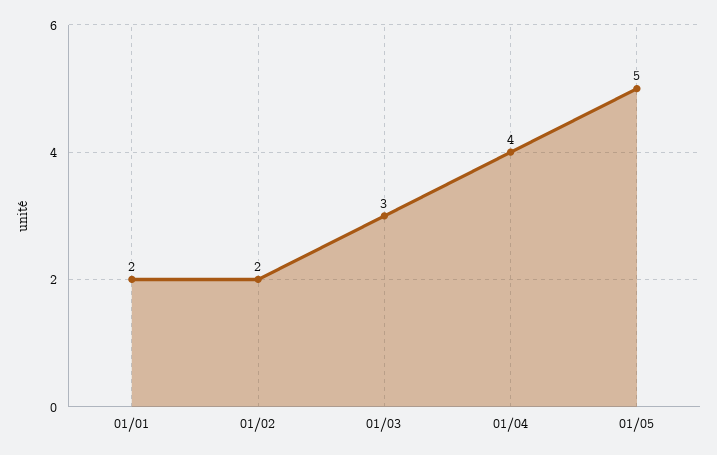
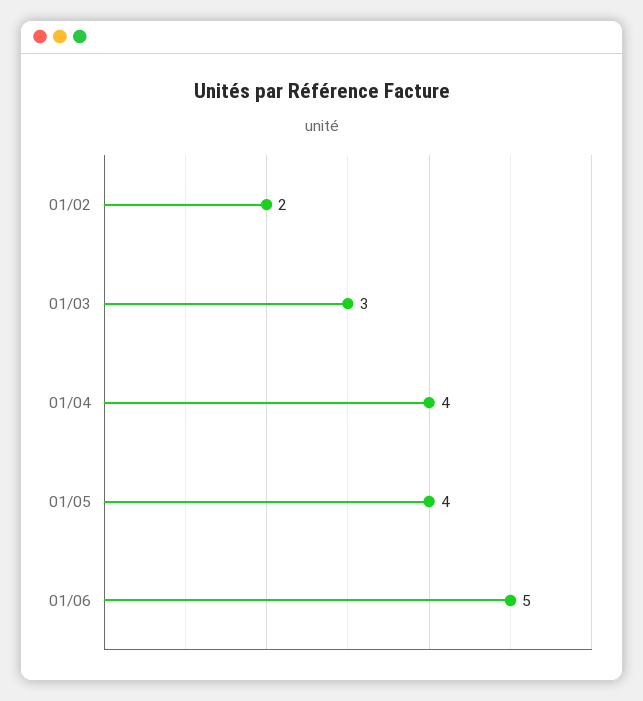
01/01: 2 -> none
01/05: 5 -> 4
01/06: none -> 5

